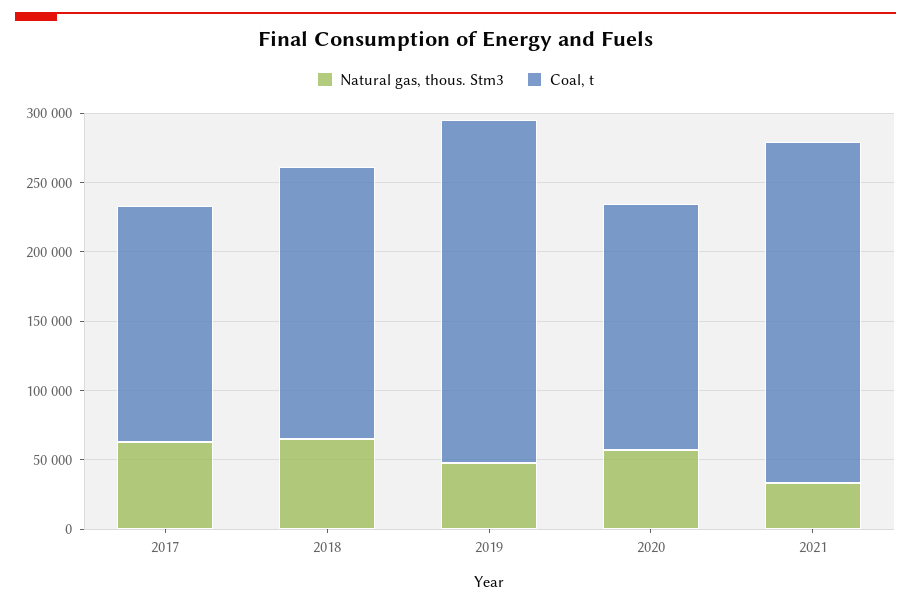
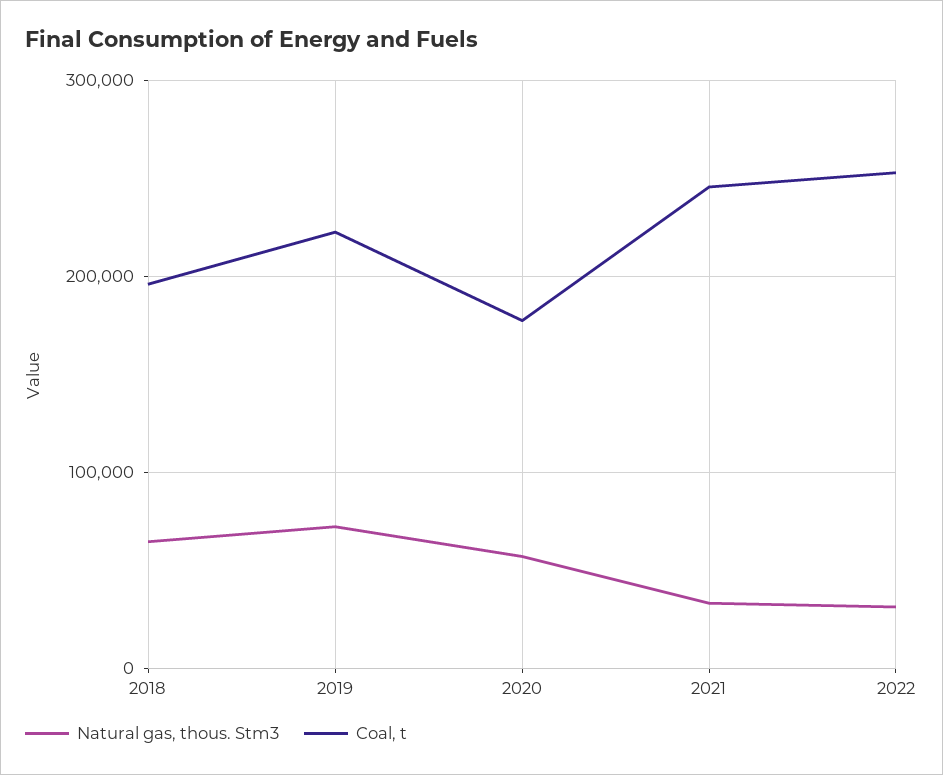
Natural gas, thous. Stm3, 2017: 60000 -> none
Coal, t, 2017: 170000 -> none
Natural gas, thous. Stm3, 2019: 50000 -> 70000
Coal, t, 2019: 250000 -> 220000
Natural gas, thous. Stm3, 2022: none -> 30000
Coal, t, 2022: none -> 250000

